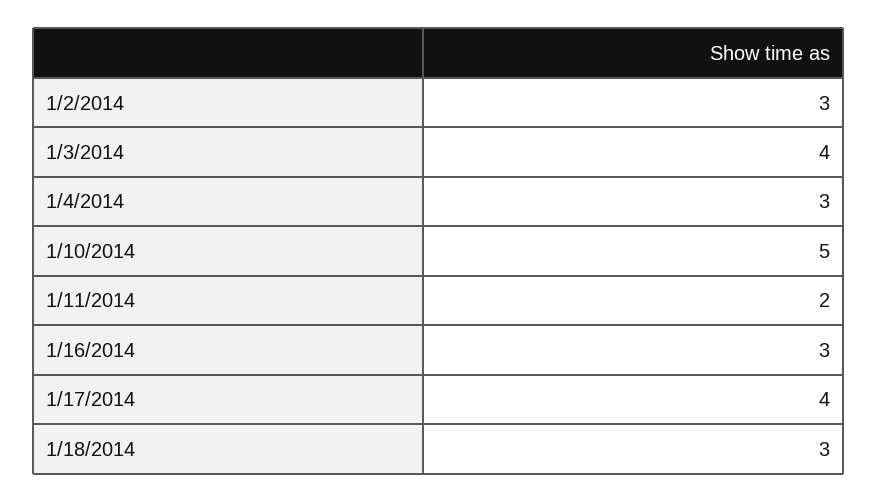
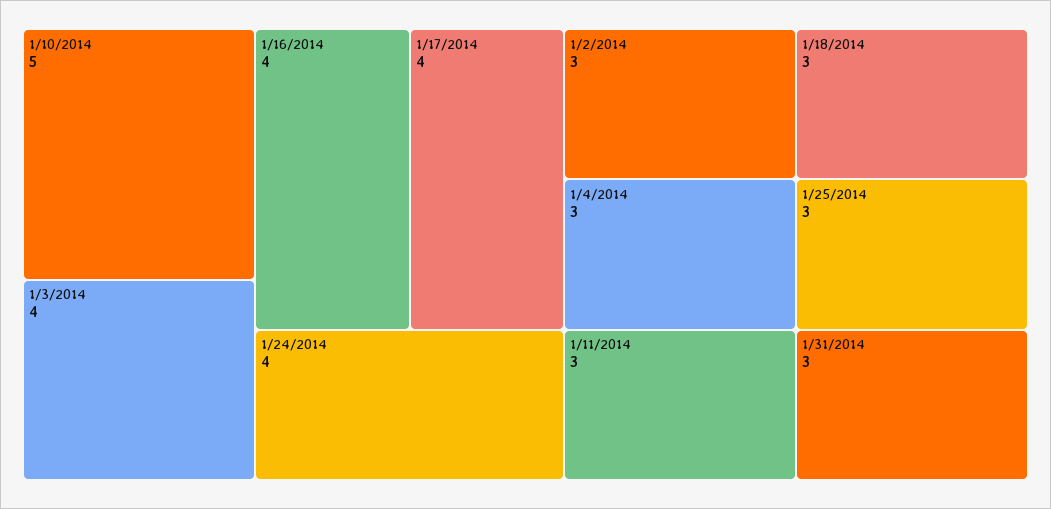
1/11/2014: 2 -> 3
1/16/2014: 3 -> 4
1/24/2014: none -> 4
1/25/2014: none -> 3
1/31/2014: none -> 3

